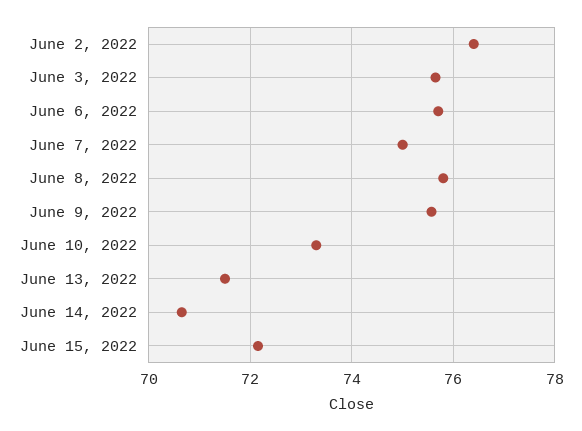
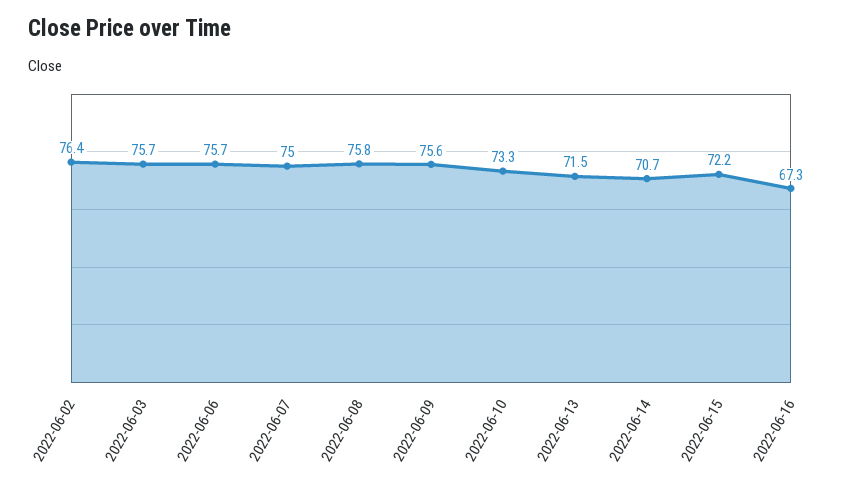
2022-06-16: none -> 67.3

